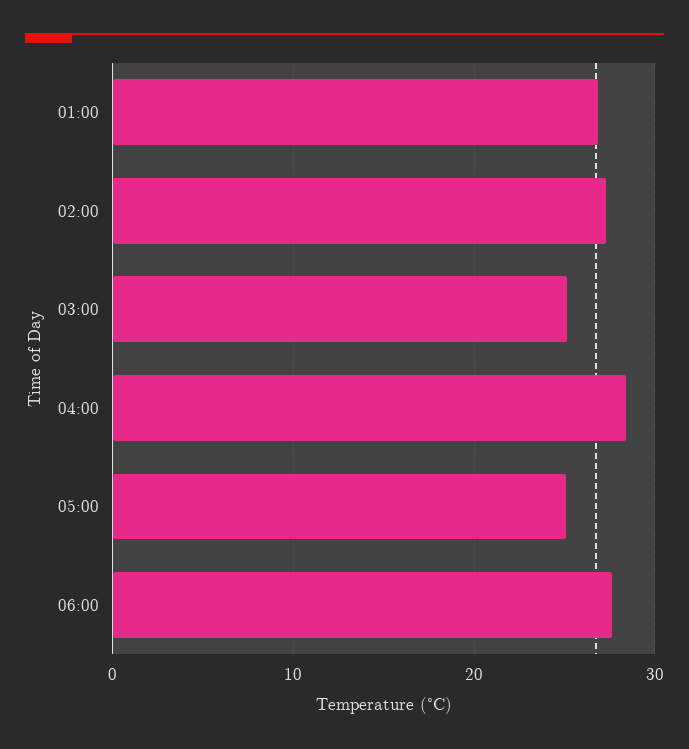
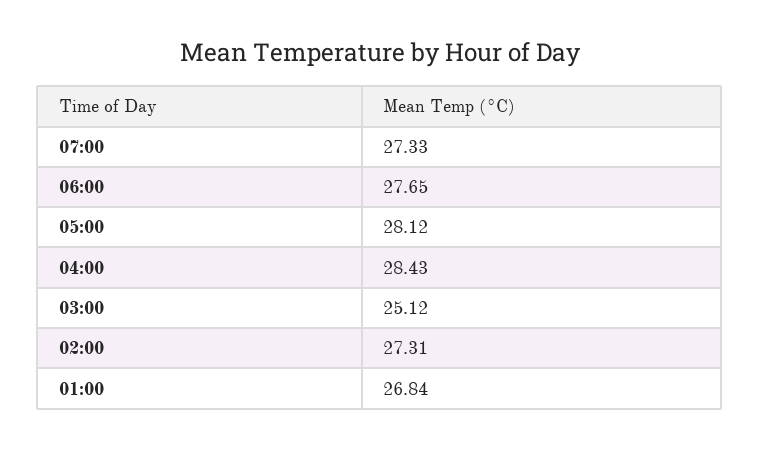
05:00: 25 -> 28.12
07:00: none -> 27.33

